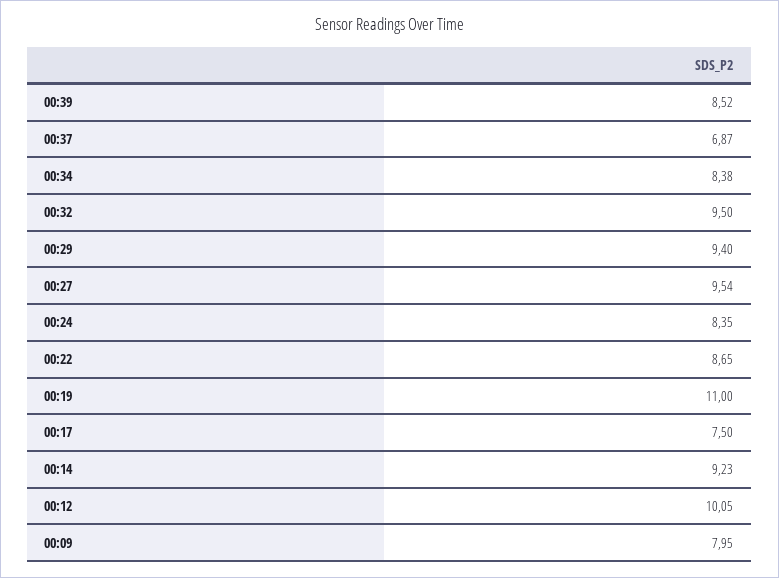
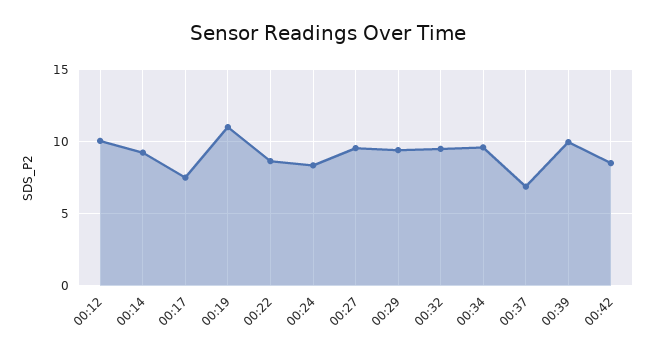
00:39: 8.52 -> 10
00:34: 8.38 -> 9.5
00:09: 7.95 -> none
00:42: none -> 8.5

